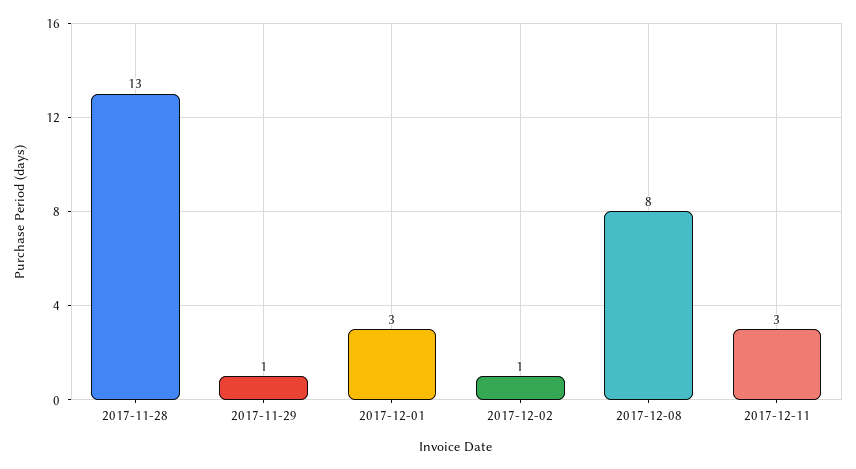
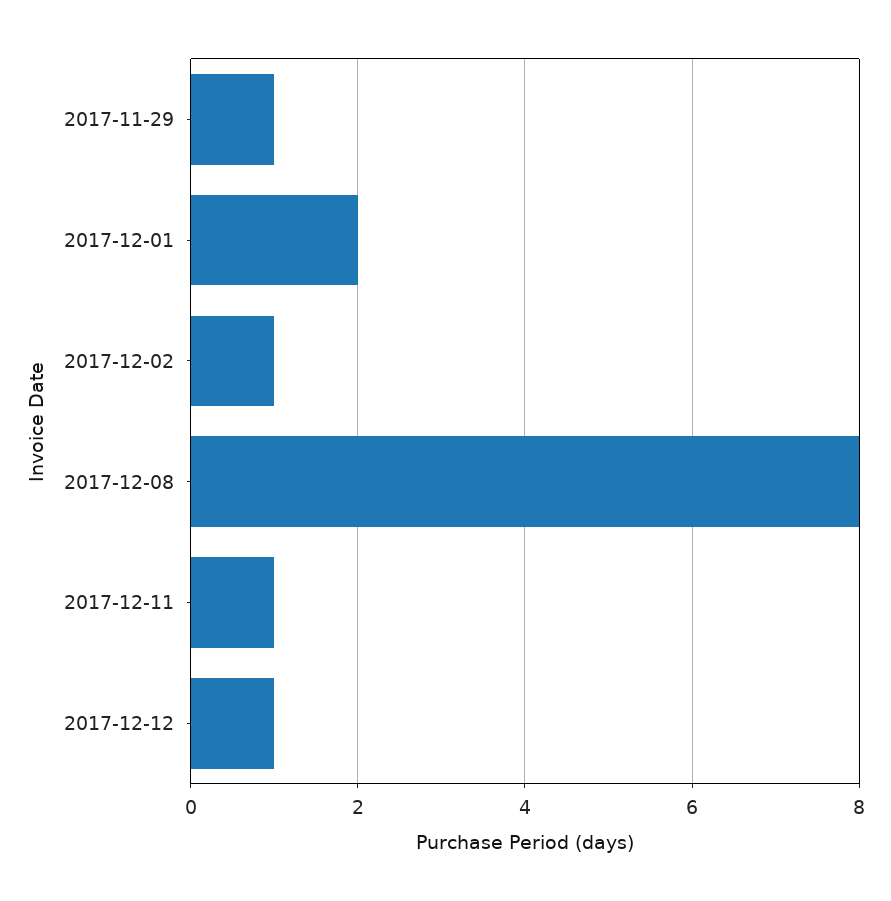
2017-11-28: 13 -> none
2017-12-01: 3 -> 2
2017-12-11: 3 -> 1
2017-12-12: none -> 1

